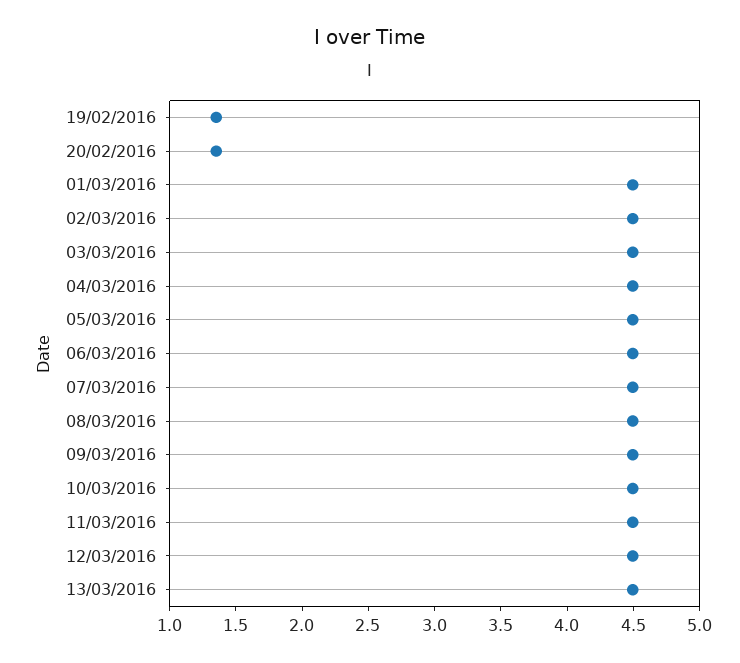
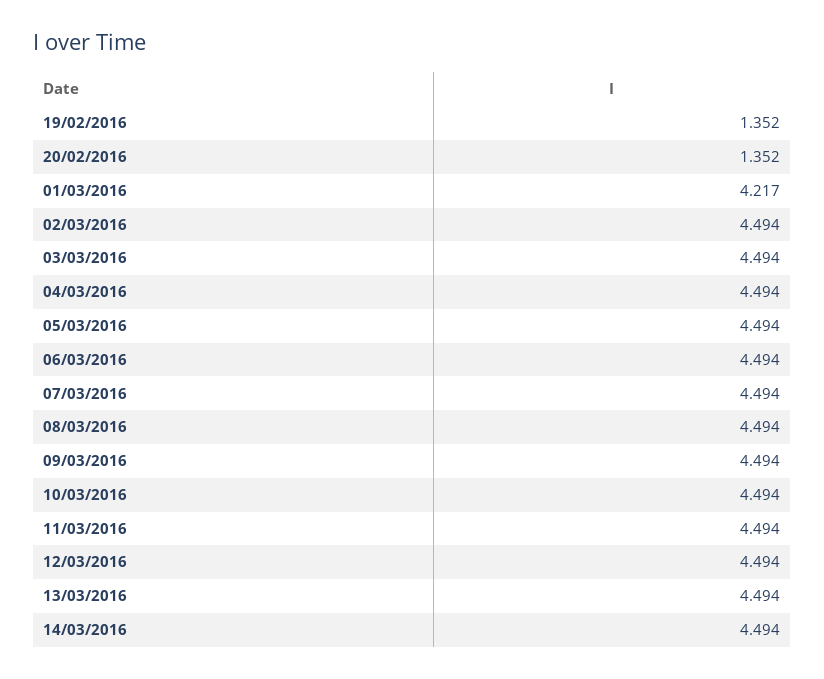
01/03/2016: 4.5 -> 4.217
14/03/2016: none -> 4.494

